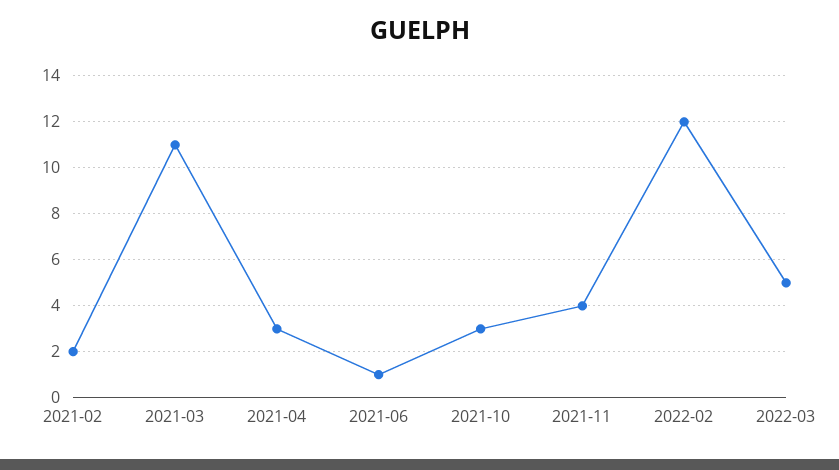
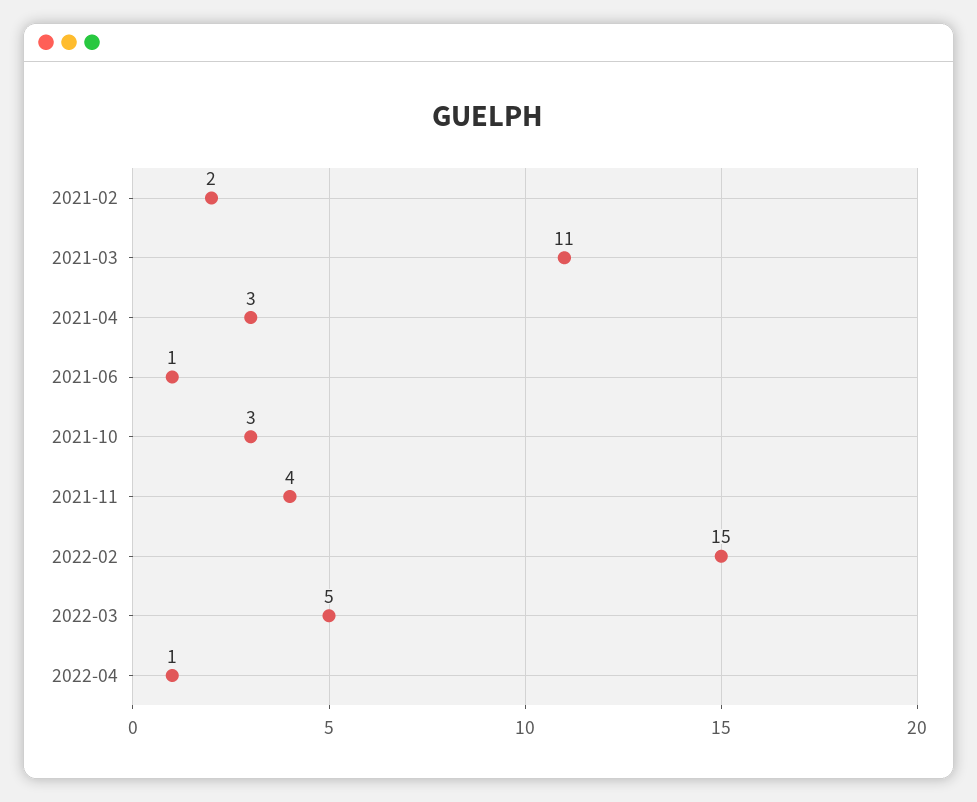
2022-02: 12 -> 15
2022-04: none -> 1

